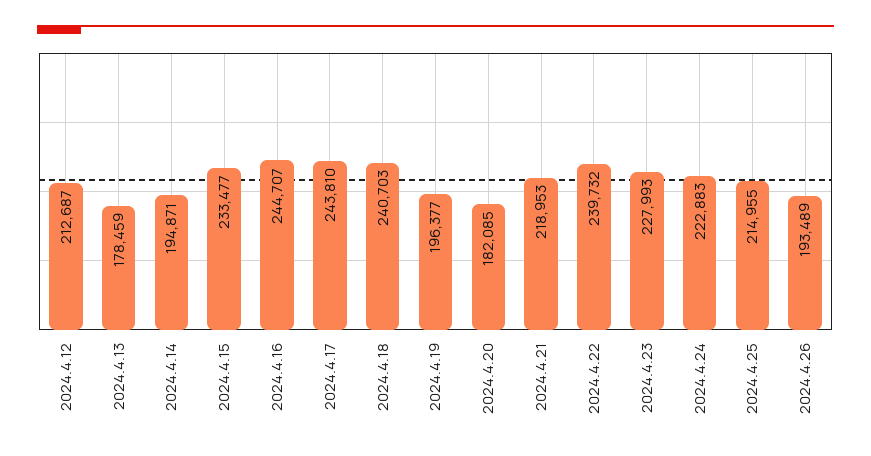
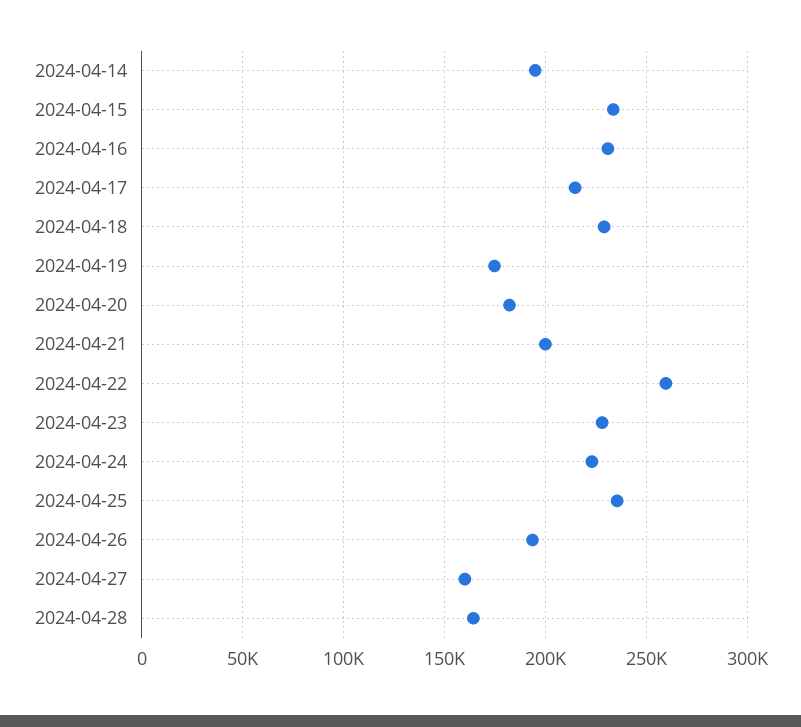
2024.4.12: 212687 -> none
2024.4.13: 178459 -> none
2024.4.16: 244707 -> 230000
2024.4.17: 243810 -> 215000
2024.4.18: 240703 -> 230000
2024.4.19: 196377 -> 175000
2024.4.21: 218953 -> 200000
2024.4.22: 239732 -> 260000
2024.4.25: 214955 -> 235000
2024-04-27: none -> 160000
2024-04-28: none -> 165000

